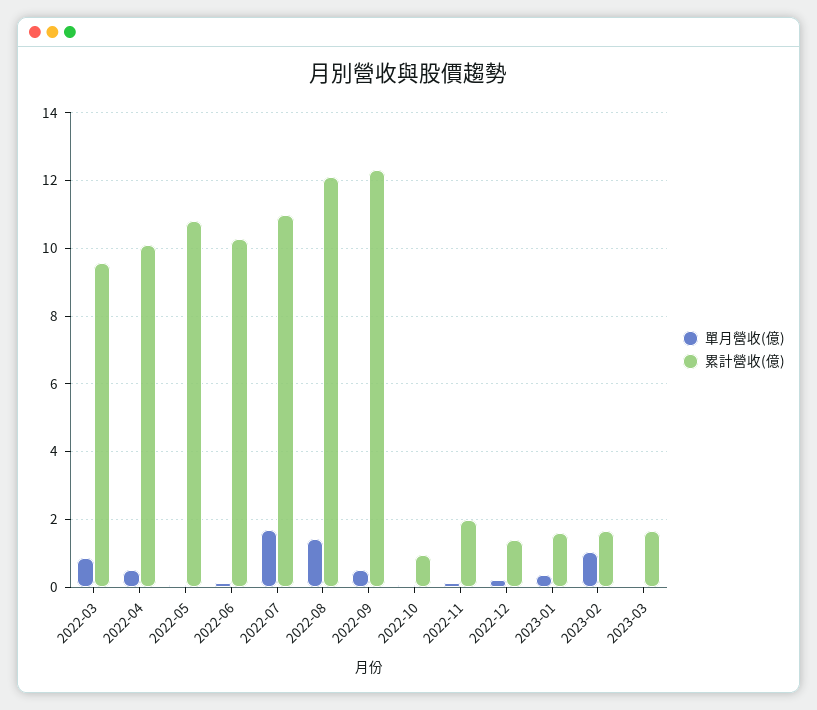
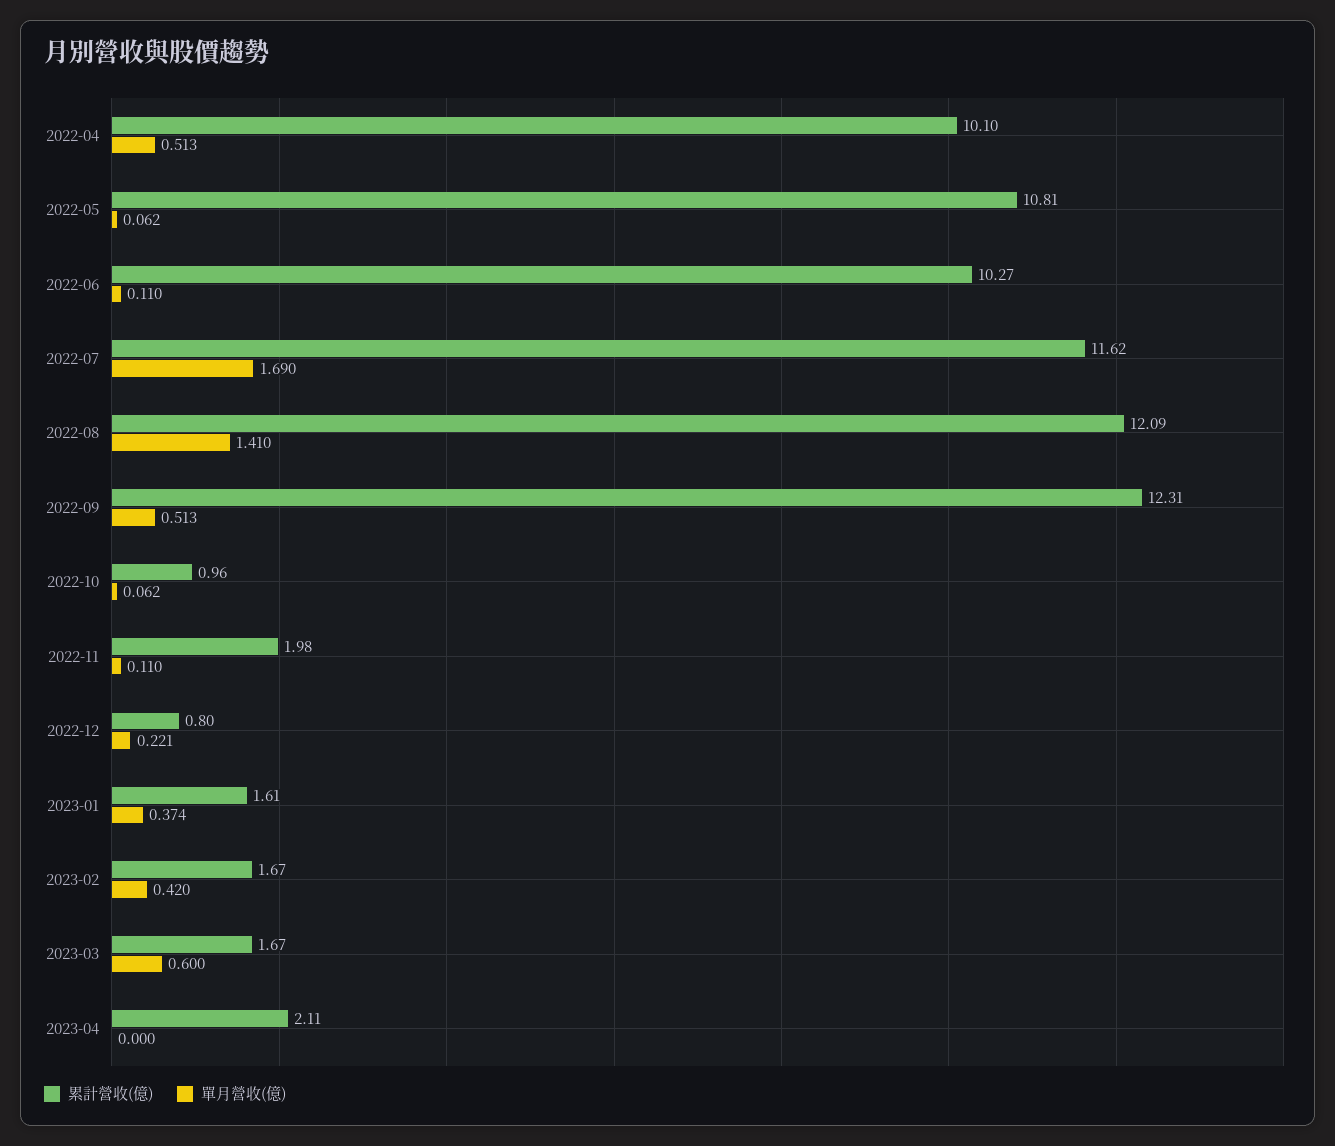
單月營收(億), 2022-03: 0.8 -> none
累計營收(億), 2022-03: 9.6 -> none
累計營收(億), 2022-07: 11 -> 11.62
累計營收(億), 2022-12: 1.4 -> 0.8
單月營收(億), 2023-02: 1 -> 0.42
單月營收(億), 2023-03: 0 -> 0.6
累計營收(億), 2023-04: none -> 2.11
單月營收(億), 2023-04: none -> 0

